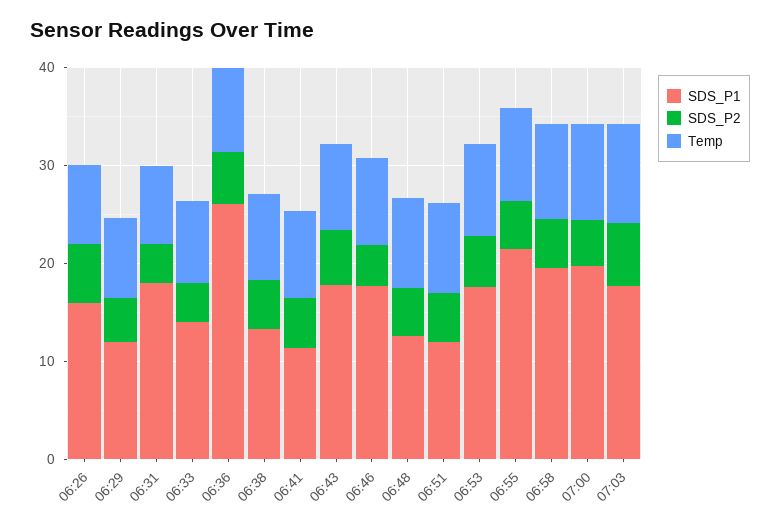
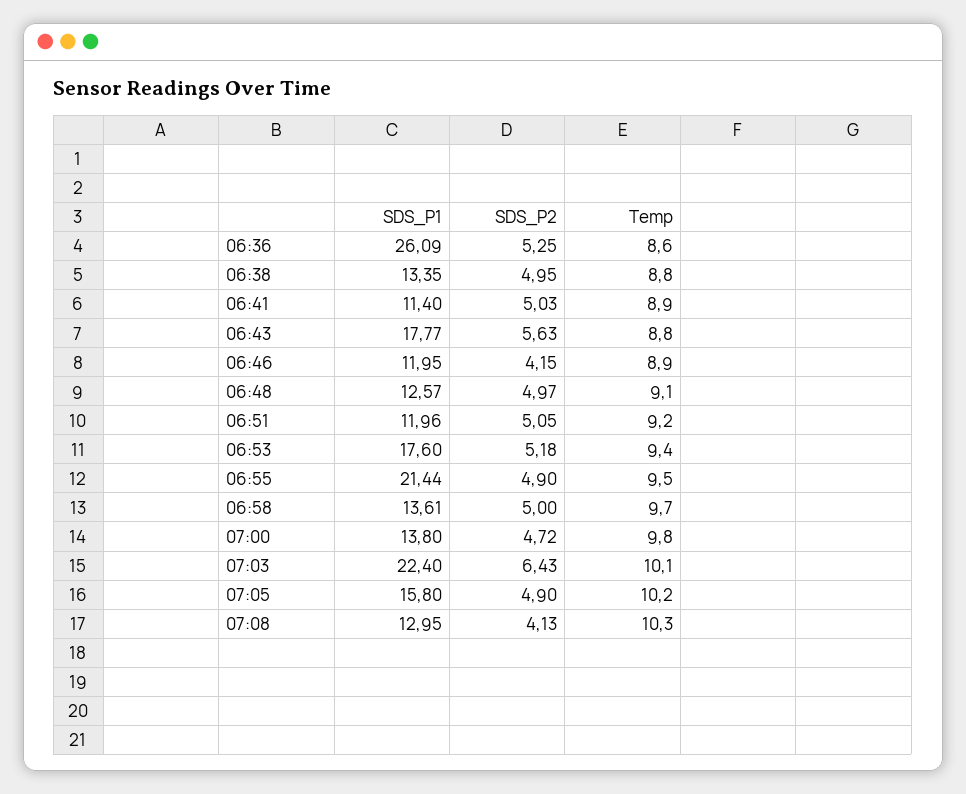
SDS_P1, 06:26: 16 -> none
SDS_P2, 06:26: 6 -> none
Temp, 06:26: 8 -> none
SDS_P1, 06:29: 12 -> none
SDS_P2, 06:29: 4 -> none
Temp, 06:29: 8 -> none
SDS_P1, 06:31: 18 -> none
SDS_P2, 06:31: 4 -> none
Temp, 06:31: 8 -> none
SDS_P1, 06:33: 14 -> none
SDS_P2, 06:33: 4 -> none
Temp, 06:33: 8 -> none
SDS_P1, 06:46: 18 -> 11.95
SDS_P1, 06:58: 20 -> 13.61
SDS_P1, 07:00: 20 -> 13.8
SDS_P1, 07:03: 18 -> 22.4
SDS_P1, 07:05: none -> 15.8
SDS_P2, 07:05: none -> 4.9
Temp, 07:05: none -> 10.2
SDS_P1, 07:08: none -> 12.95
SDS_P2, 07:08: none -> 4.13
Temp, 07:08: none -> 10.3

